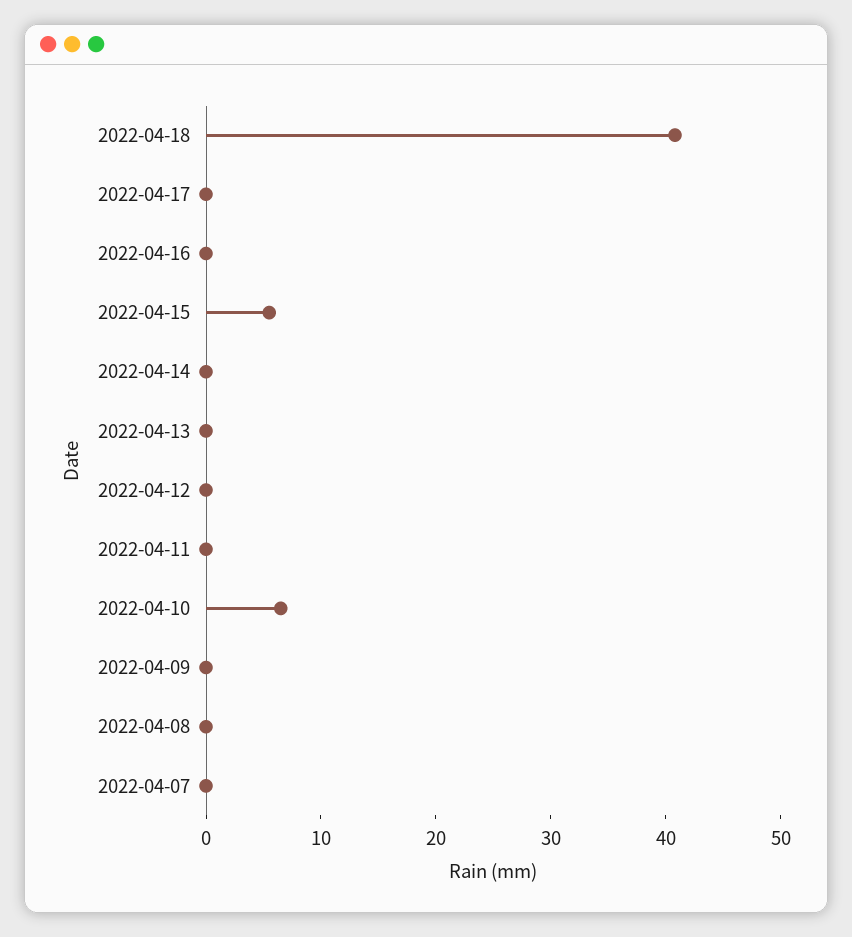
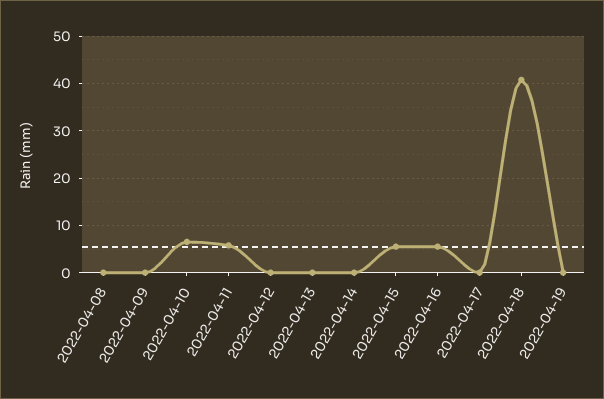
2022-04-16: 0 -> 6
2022-04-11: 0 -> 6
2022-04-07: 0 -> none
2022-04-19: none -> 0

